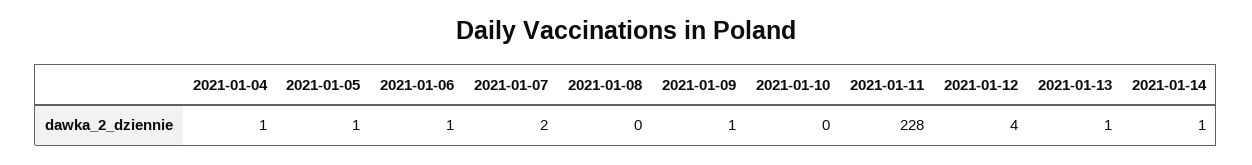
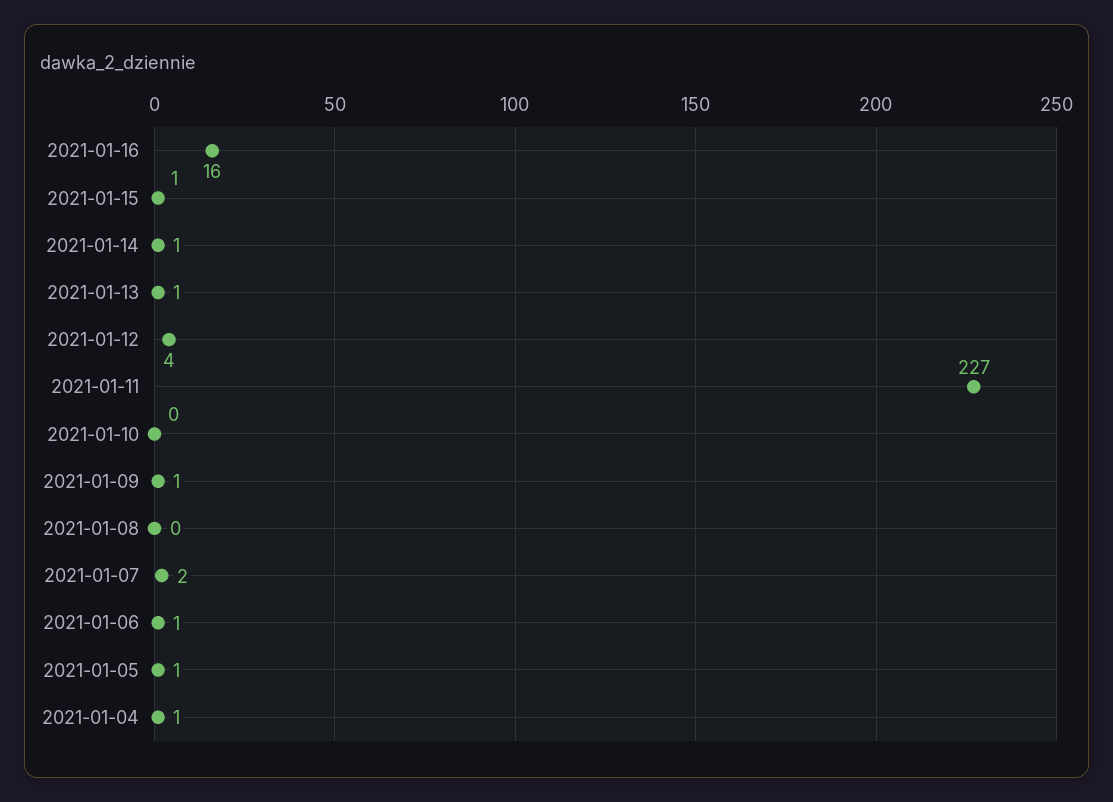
2021-01-11: 228 -> 227
2021-01-16: none -> 16
2021-01-15: none -> 1

